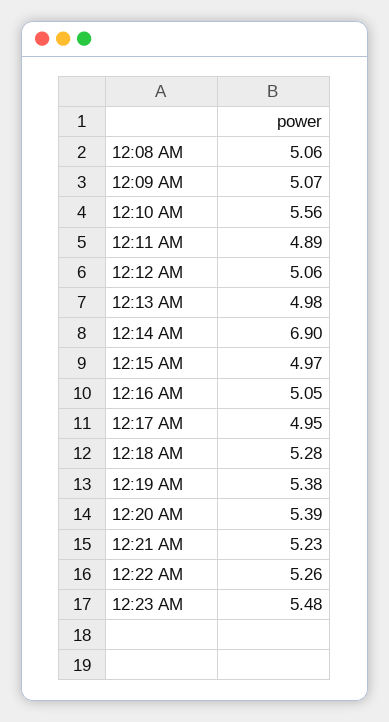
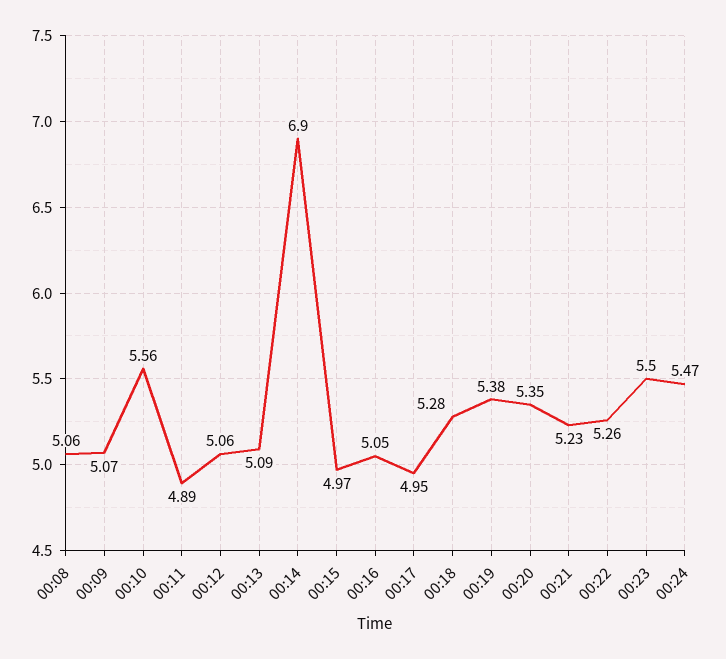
12:13 AM: 4.98 -> 5.09
12:20 AM: 5.39 -> 5.35
12:23 AM: 5.48 -> 5.5
00:24: none -> 5.47

